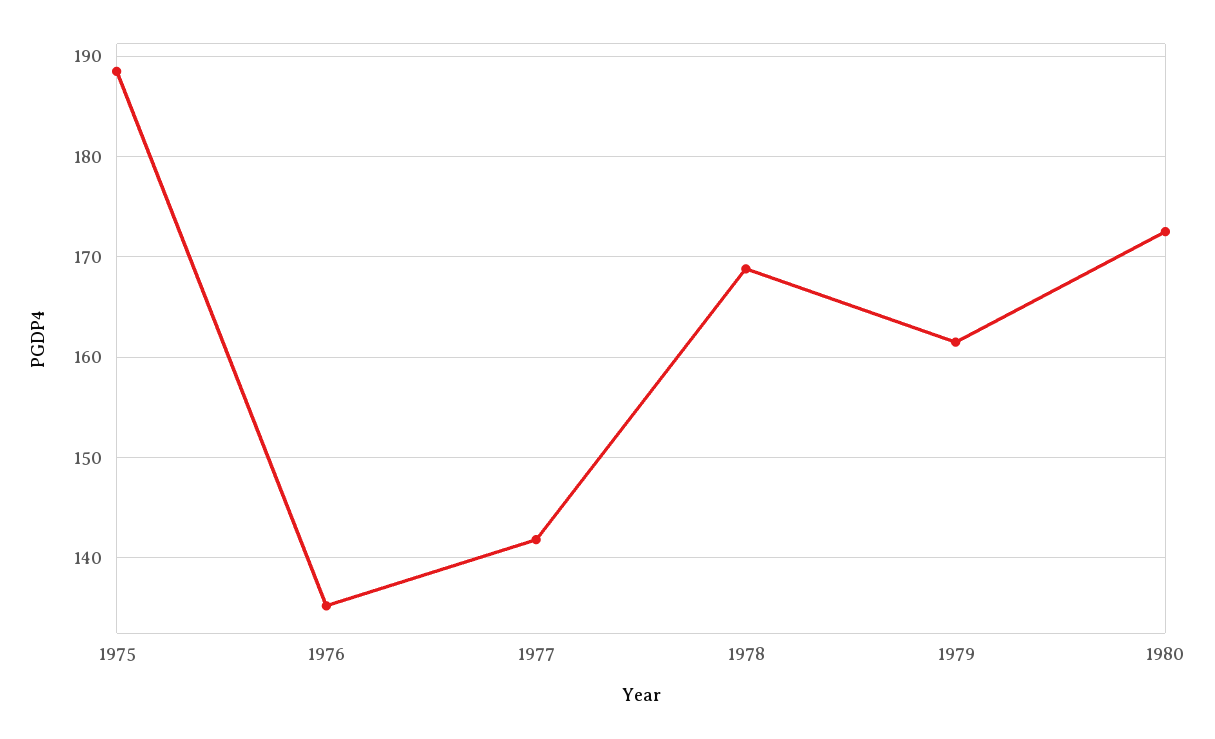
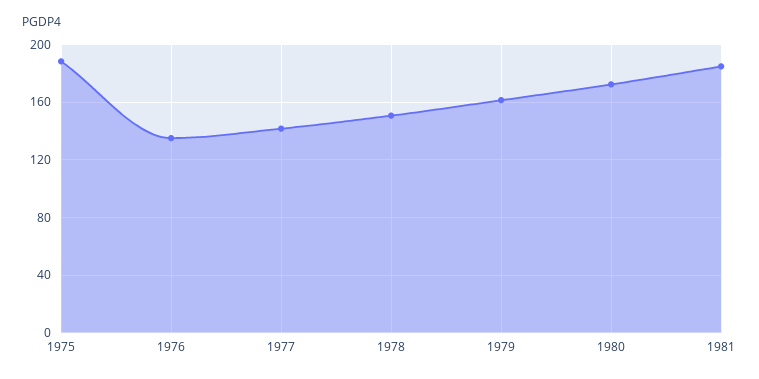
1978: 169 -> 150
1981: none -> 185

